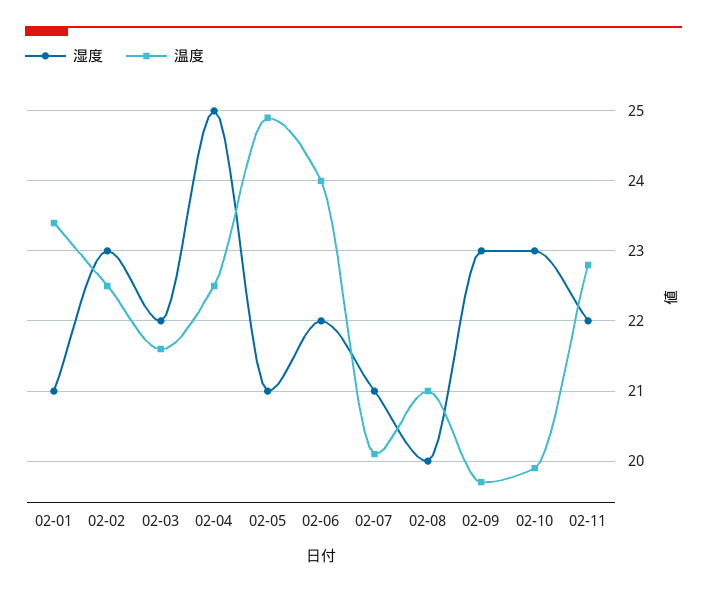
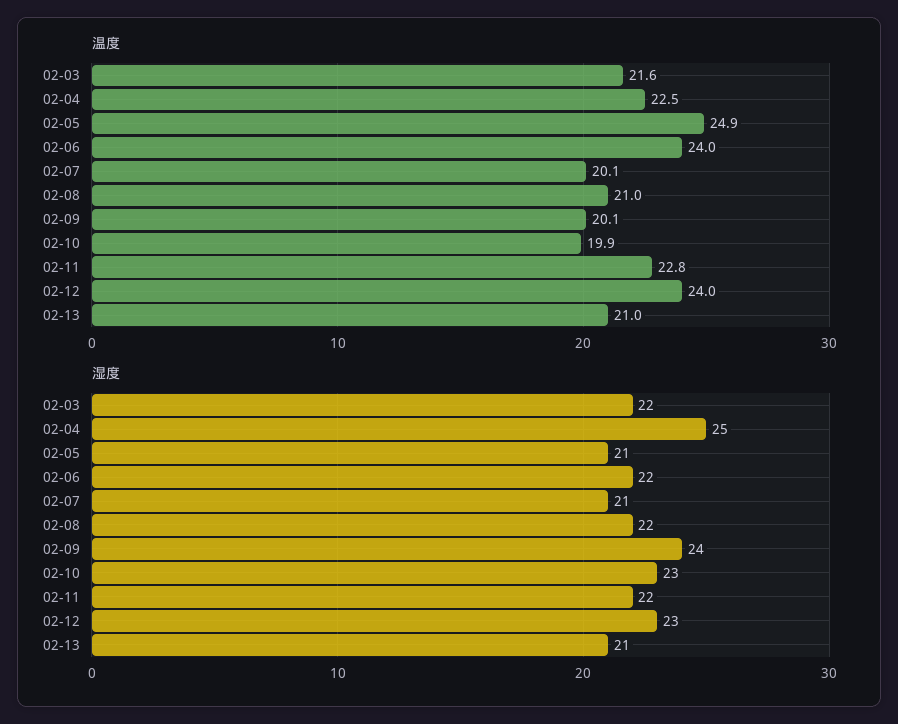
湿度, 02-01: 21 -> none
温度, 02-01: 23.4 -> none
湿度, 02-02: 23 -> none
温度, 02-02: 22.5 -> none
湿度, 02-08: 20 -> 22
湿度, 02-09: 23 -> 24
温度, 02-09: 19.7 -> 20.1
温度, 02-12: none -> 24
温度, 02-13: none -> 21
湿度, 02-12: none -> 23
湿度, 02-13: none -> 21

